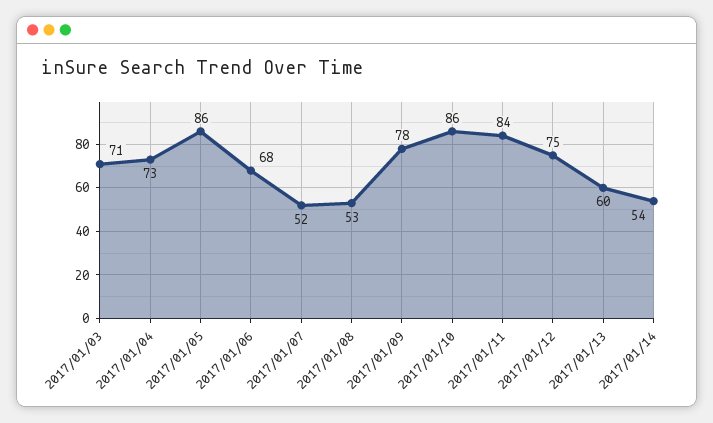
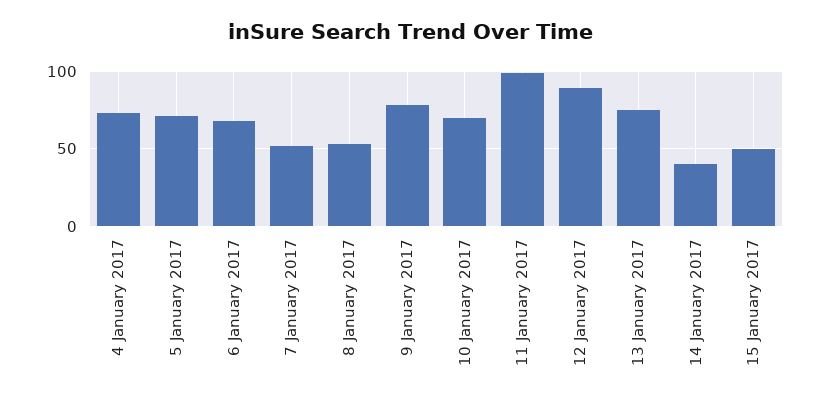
2017/01/03: 71 -> none
2017/01/05: 86 -> 70
2017/01/10: 86 -> 70
2017/01/11: 84 -> 100
2017/01/12: 75 -> 90
2017/01/13: 60 -> 75
2017/01/14: 54 -> 40
15 January 2017: none -> 50

